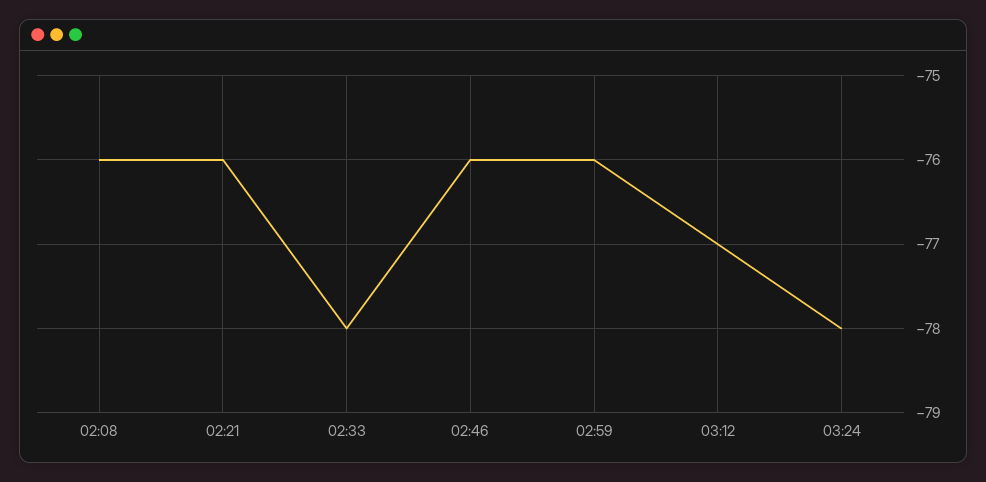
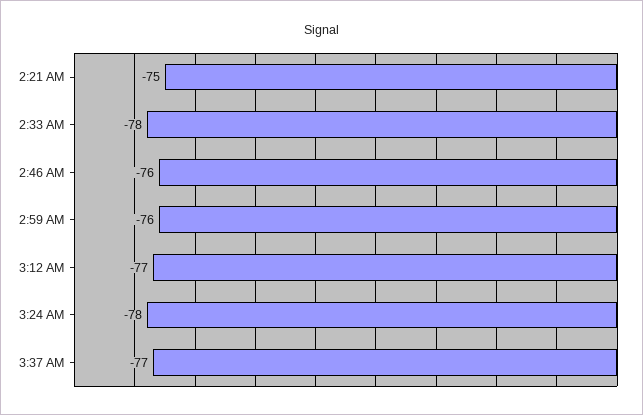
02:08: -76 -> none
02:21: -76 -> -75
3:37 AM: none -> -77

